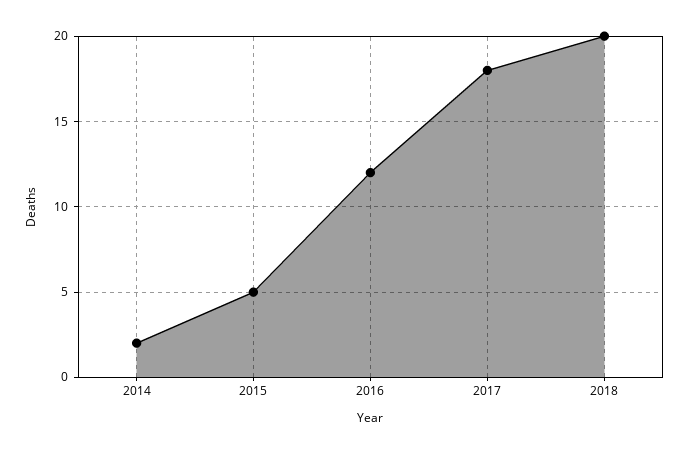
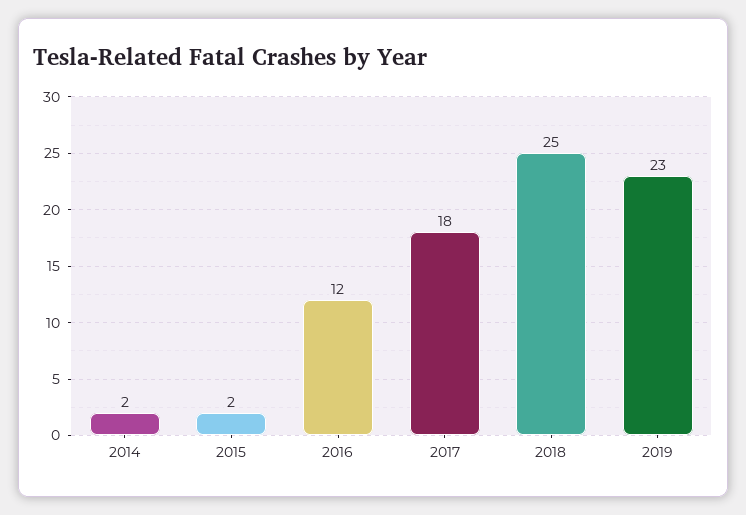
2015: 5 -> 2
2018: 20 -> 25
2019: none -> 23

